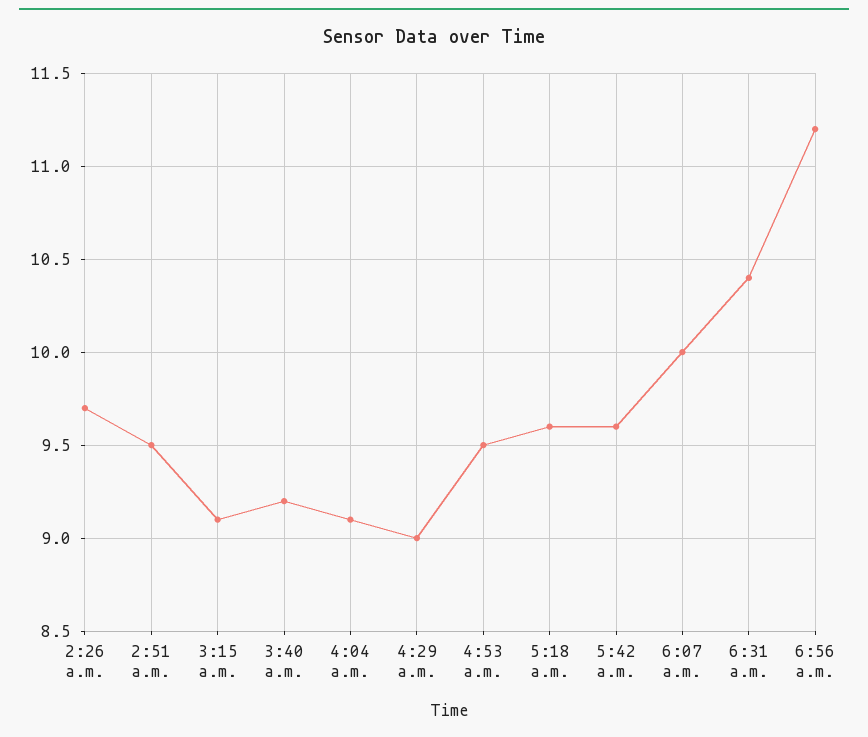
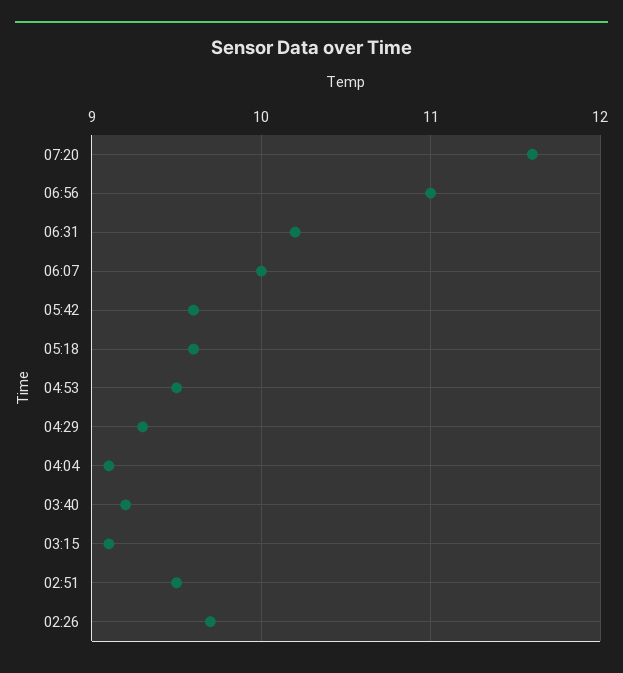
4:29 a.m.: 9 -> 9.3
6:31 a.m.: 10.4 -> 10.2
6:56 a.m.: 11.2 -> 11
07:20: none -> 11.6

